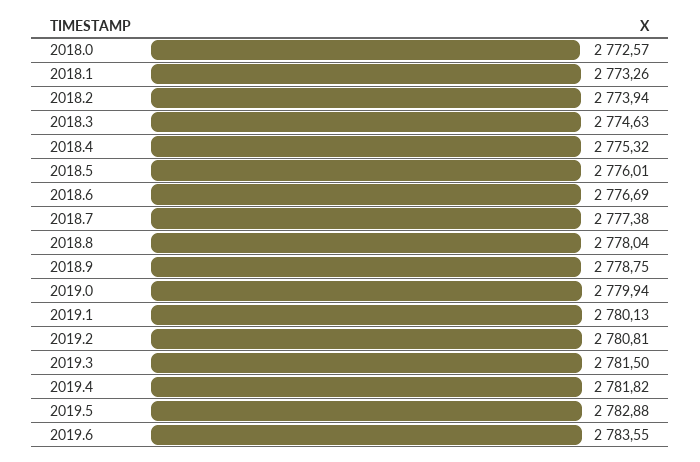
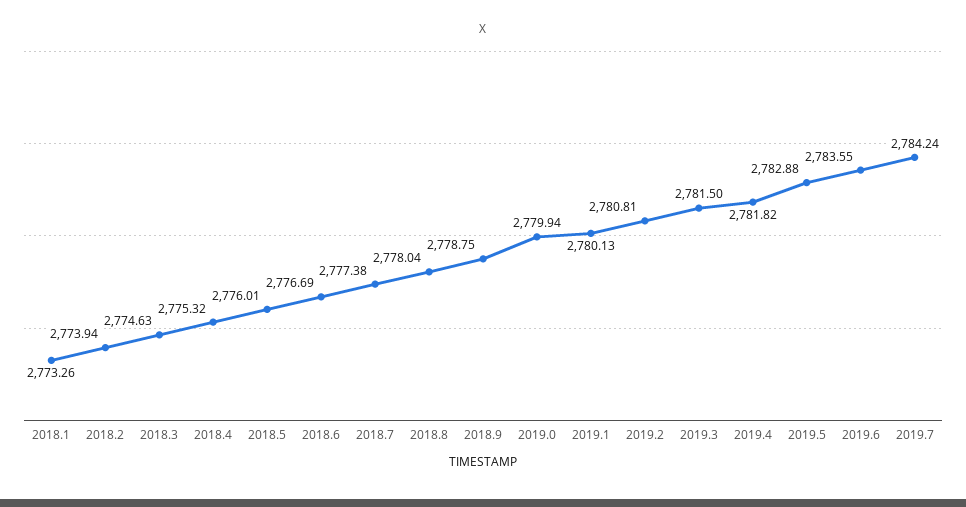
2018.0: 2772.57 -> none
2019.7: none -> 2784.24

